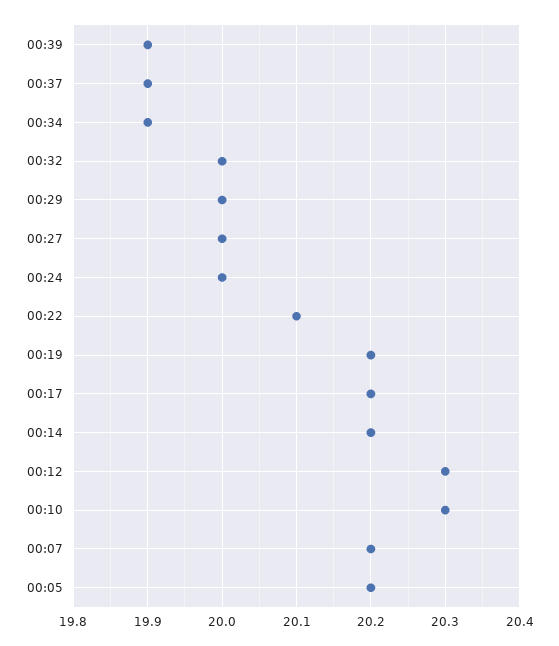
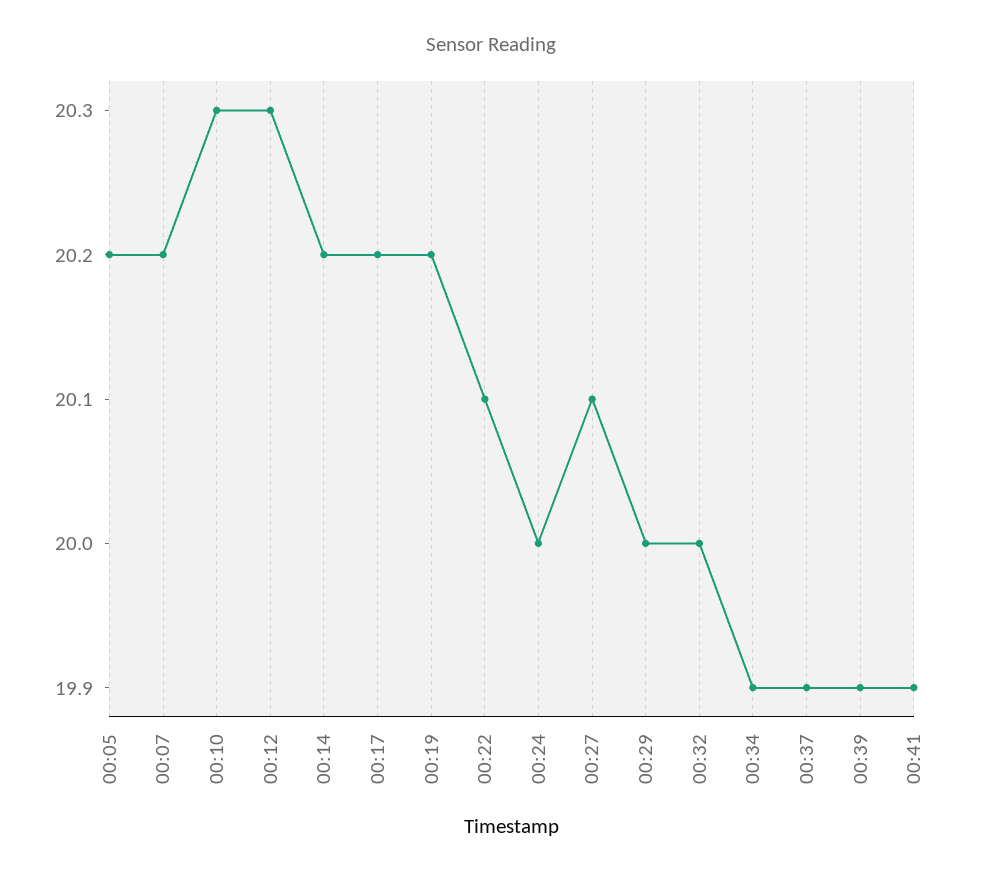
00:27: 20 -> 20.1
00:41: none -> 19.9

